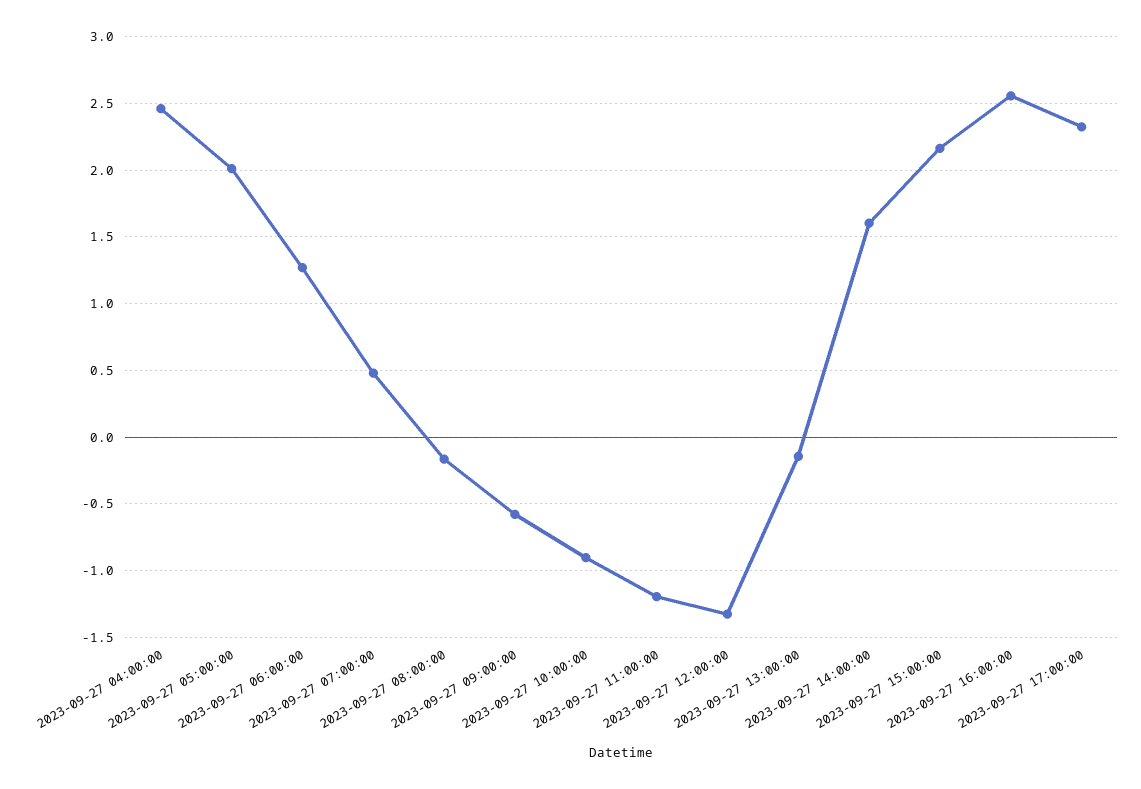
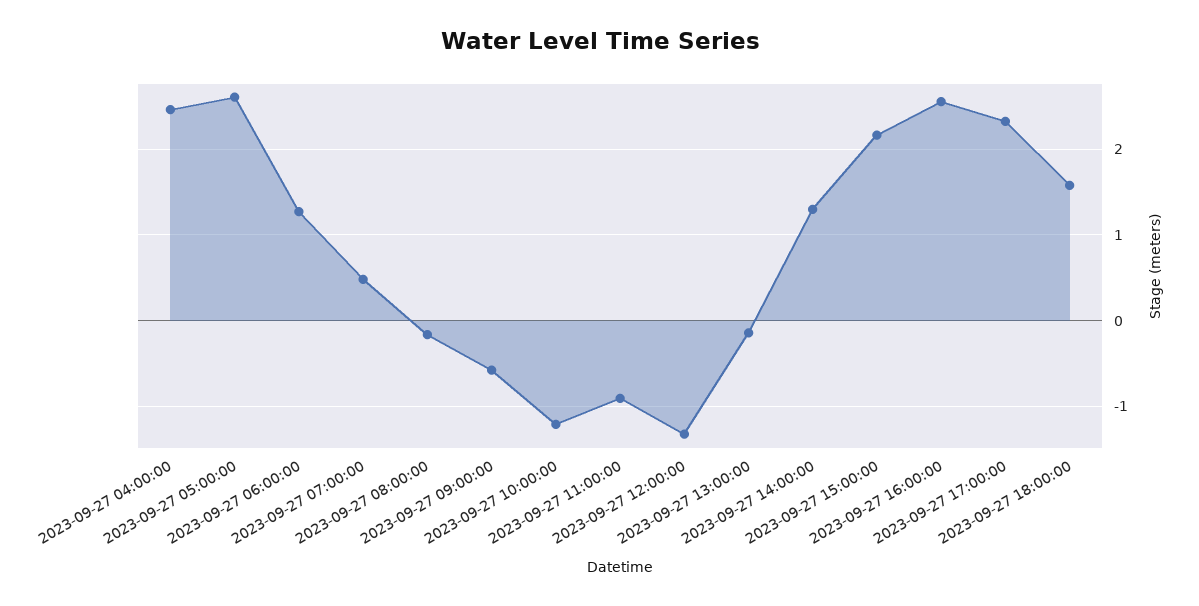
2023-09-27 05:00:00: 2 -> 2.6
2023-09-27 10:00:00: -0.9 -> -1.2
2023-09-27 11:00:00: -1.2 -> -0.9
2023-09-27 14:00:00: 1.6 -> 1.3
2023-09-27 18:00:00: none -> 1.6

